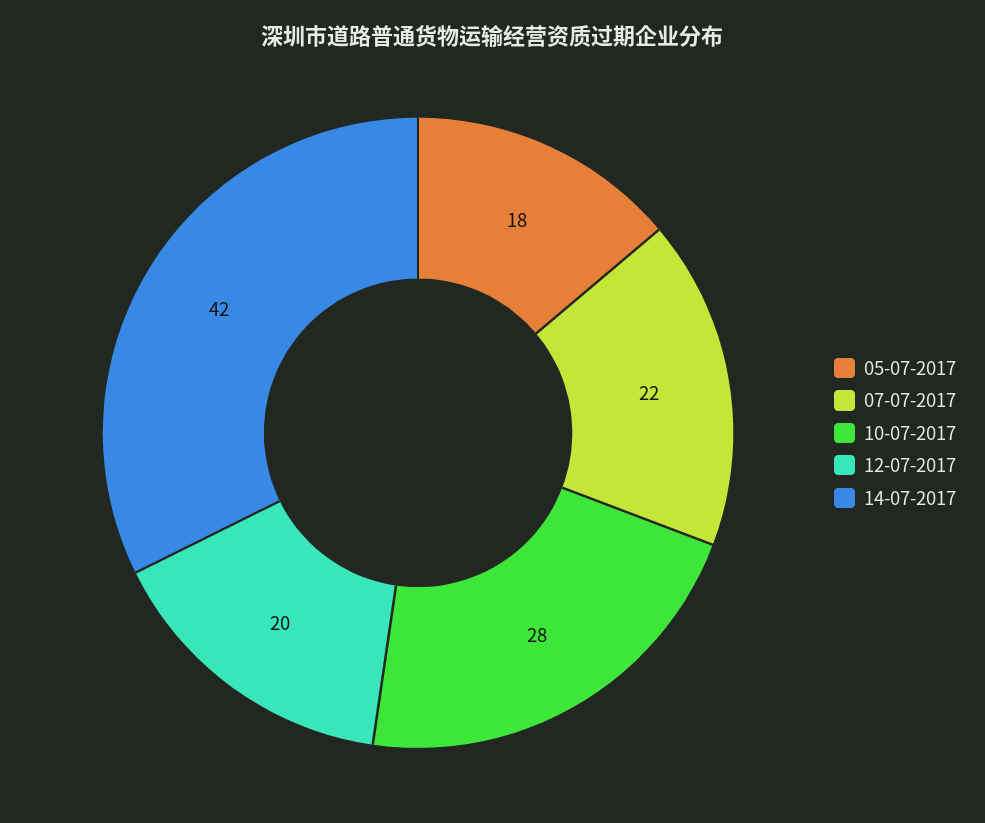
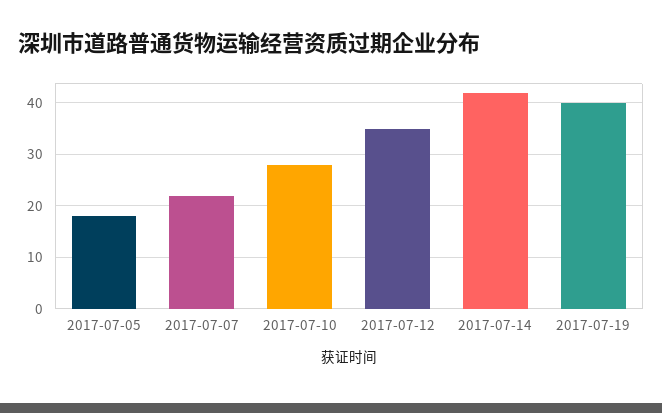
12-07-2017: 20 -> 35
2017-07-19: none -> 40

